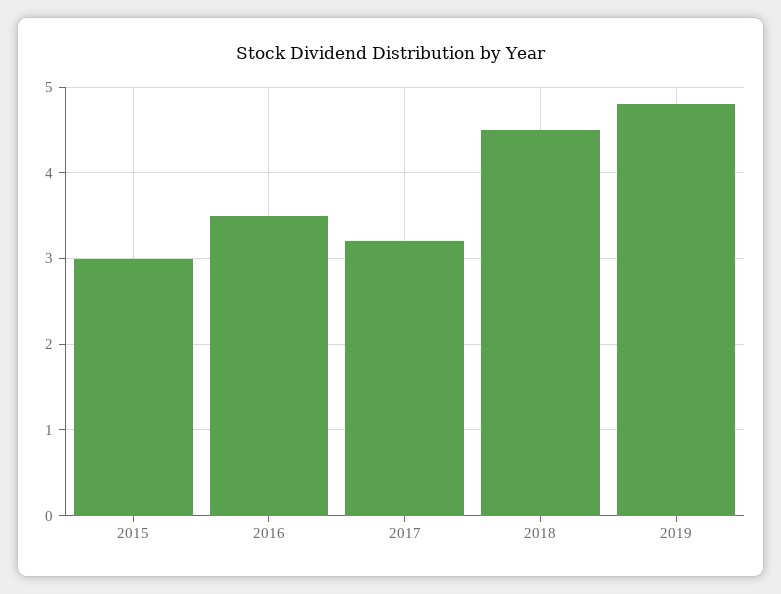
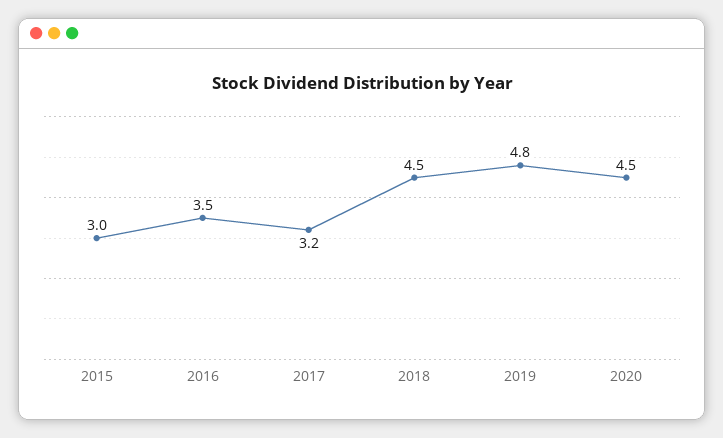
2020: none -> 4.5

